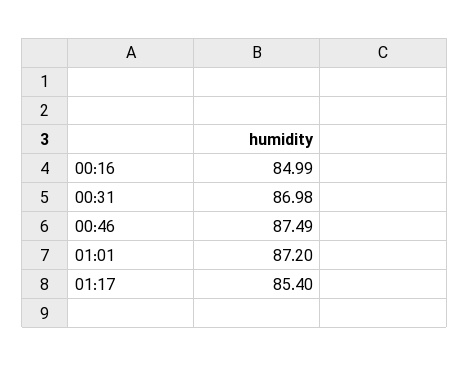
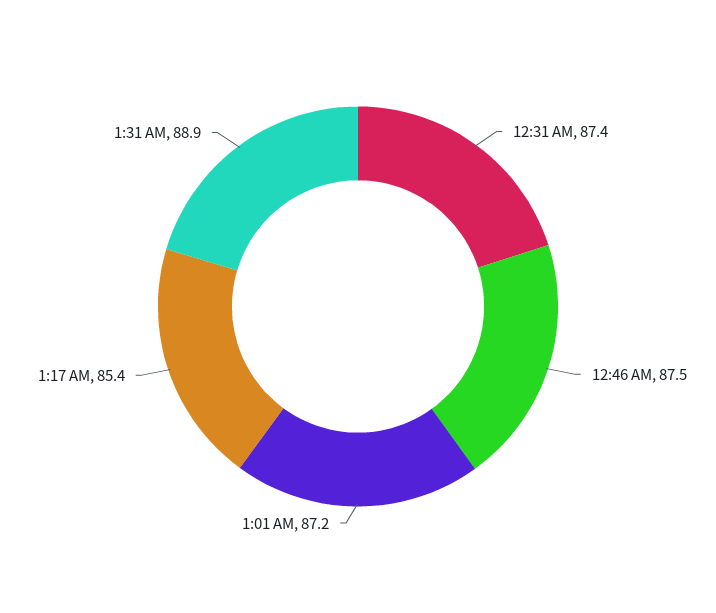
00:16: 84.99 -> none
00:31: 86.98 -> 87.4
1:31 AM: none -> 88.9

